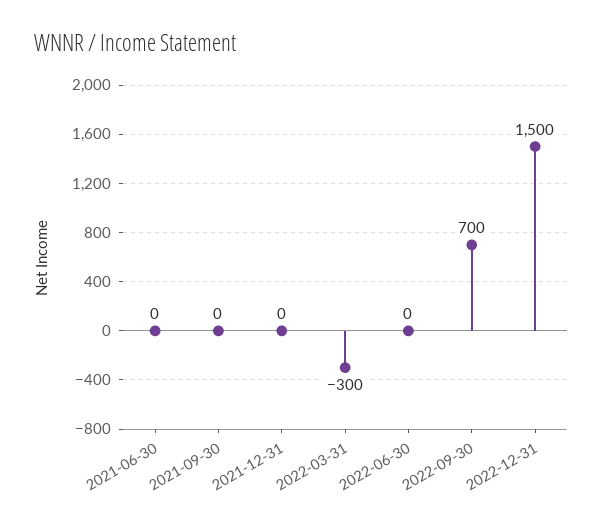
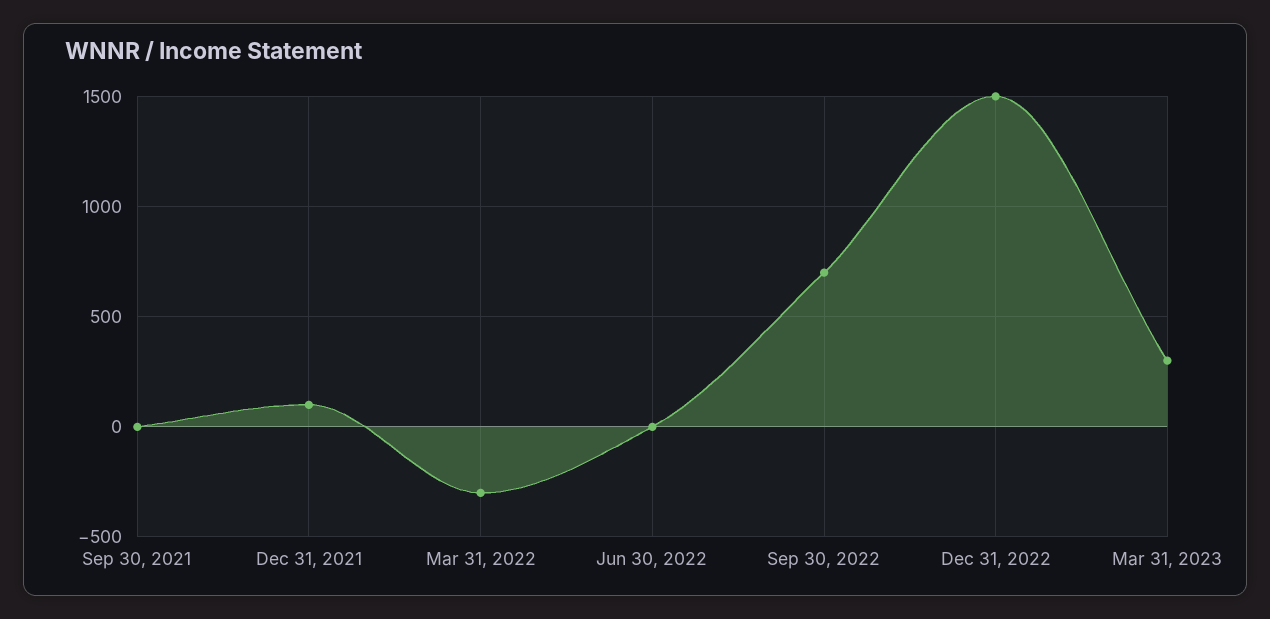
2021-06-30: 0 -> none
2021-12-31: 0 -> 100
Mar 31, 2023: none -> 300

